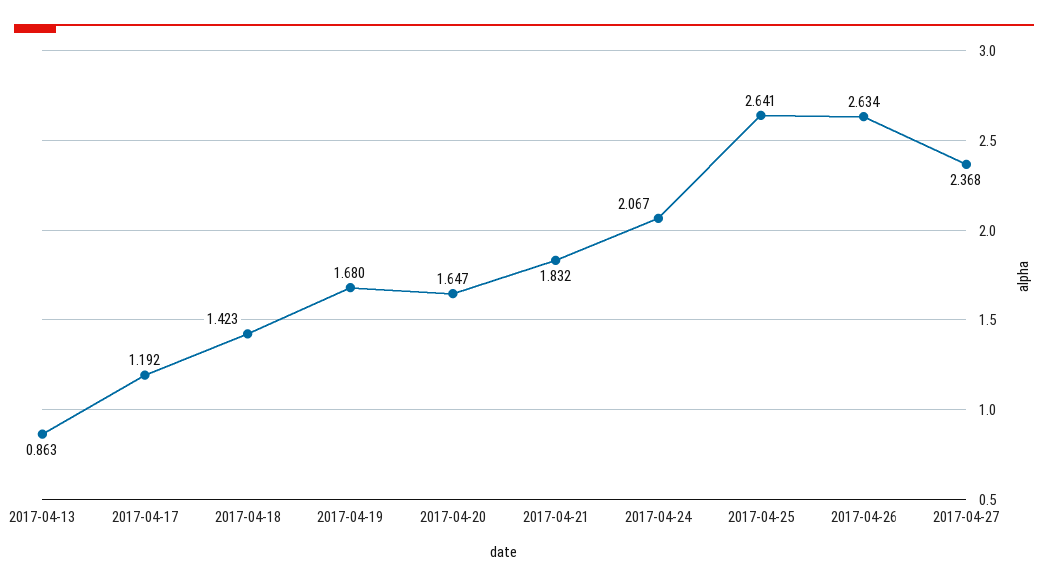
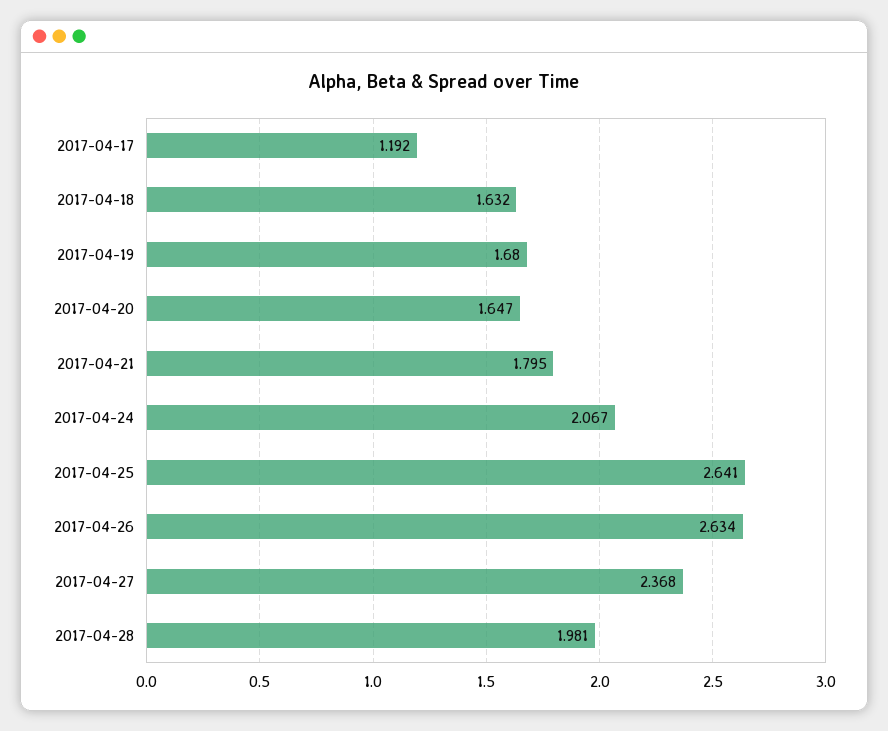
2017-04-13: 0.863 -> none
2017-04-18: 1.423 -> 1.632
2017-04-21: 1.832 -> 1.795
2017-04-28: none -> 1.981

